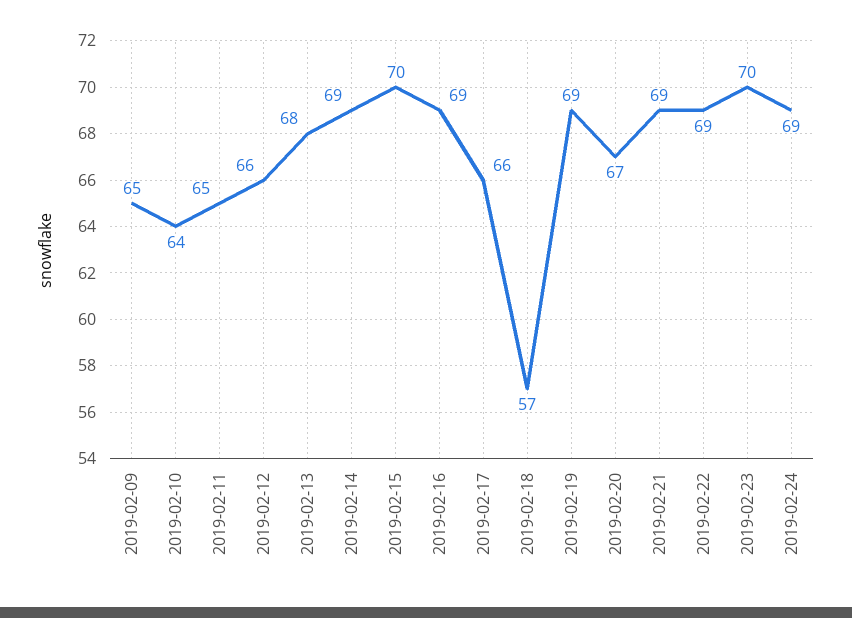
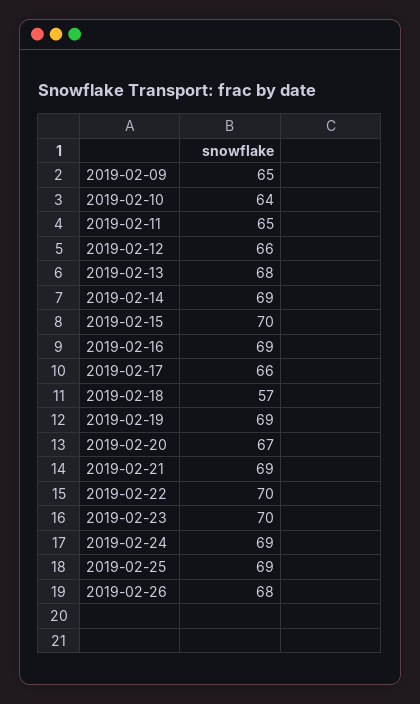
2019-02-22: 69 -> 70
2019-02-25: none -> 69
2019-02-26: none -> 68

